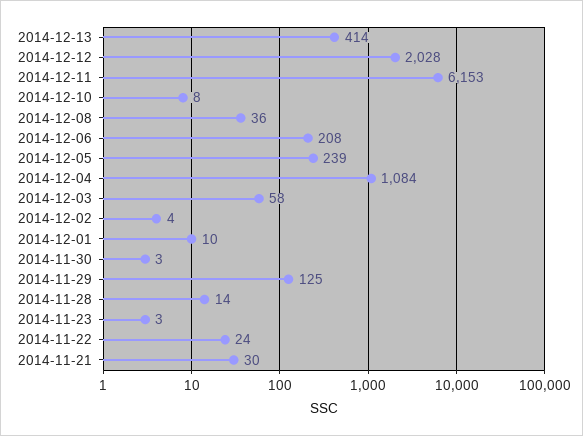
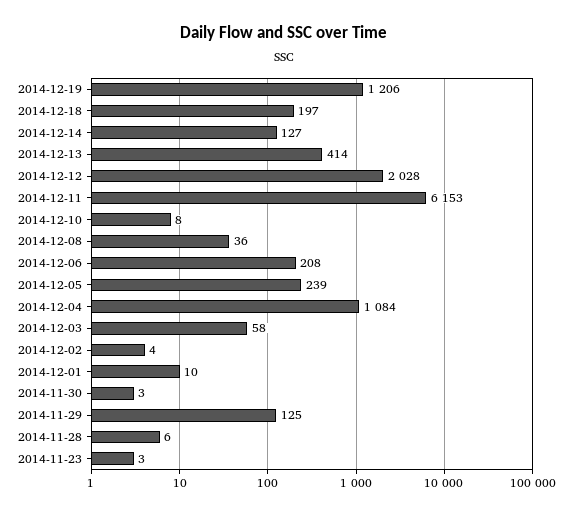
2014-11-28: 14 -> 6
2014-11-22: 24 -> none
2014-11-21: 30 -> none
2014-12-19: none -> 1206
2014-12-18: none -> 197
2014-12-14: none -> 127

